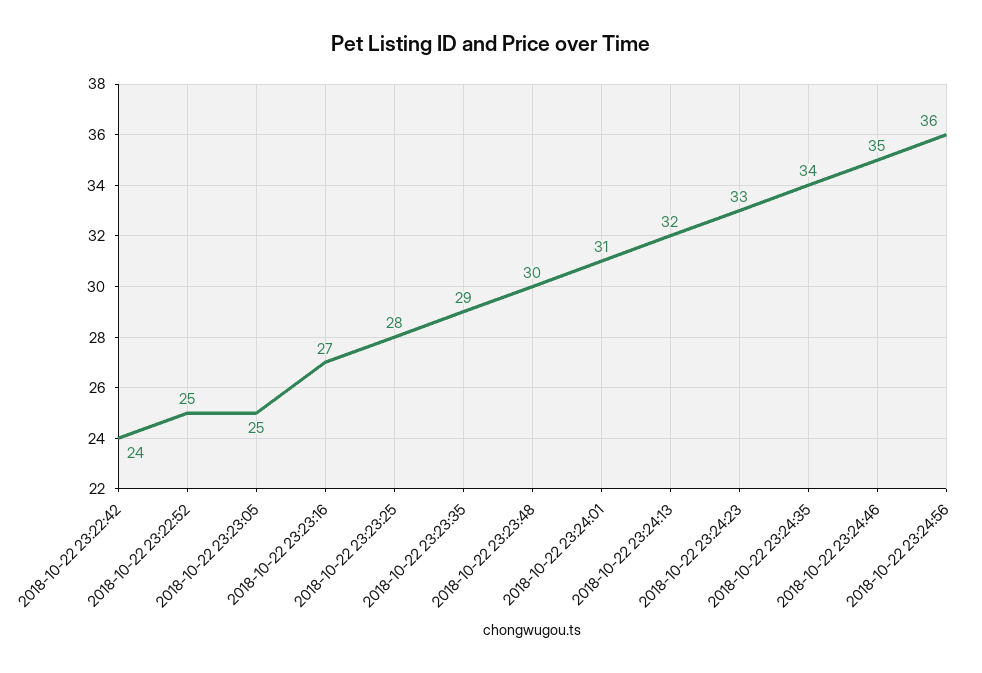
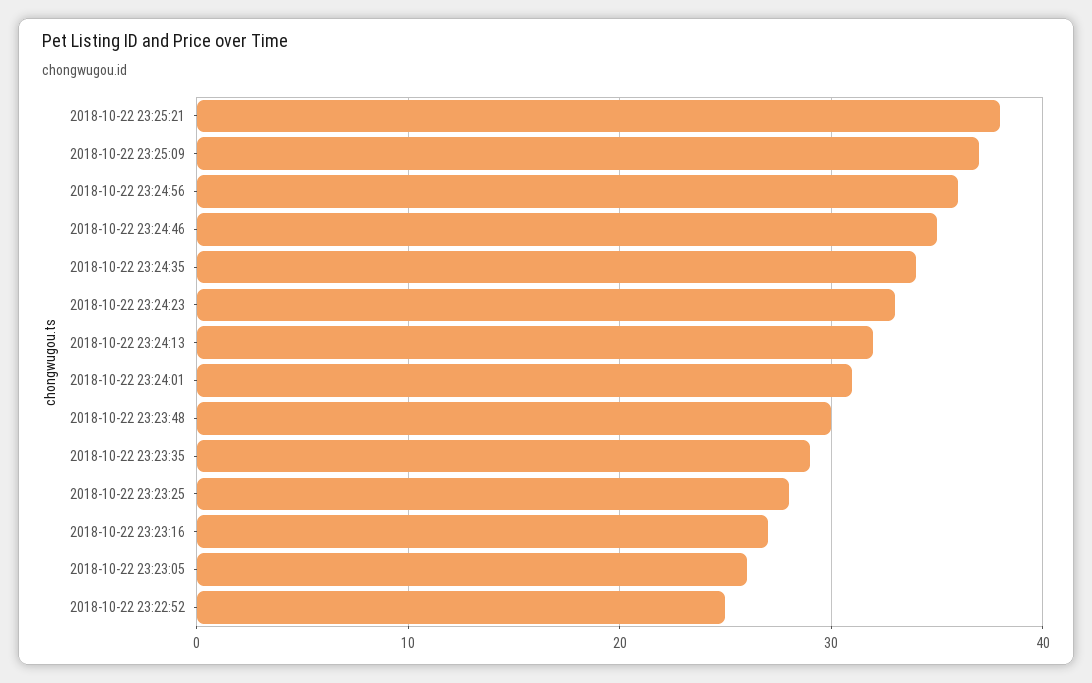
2018-10-22 23:22:42: 24 -> none
2018-10-22 23:23:05: 25 -> 26
2018-10-22 23:25:21: none -> 38
2018-10-22 23:25:09: none -> 37

